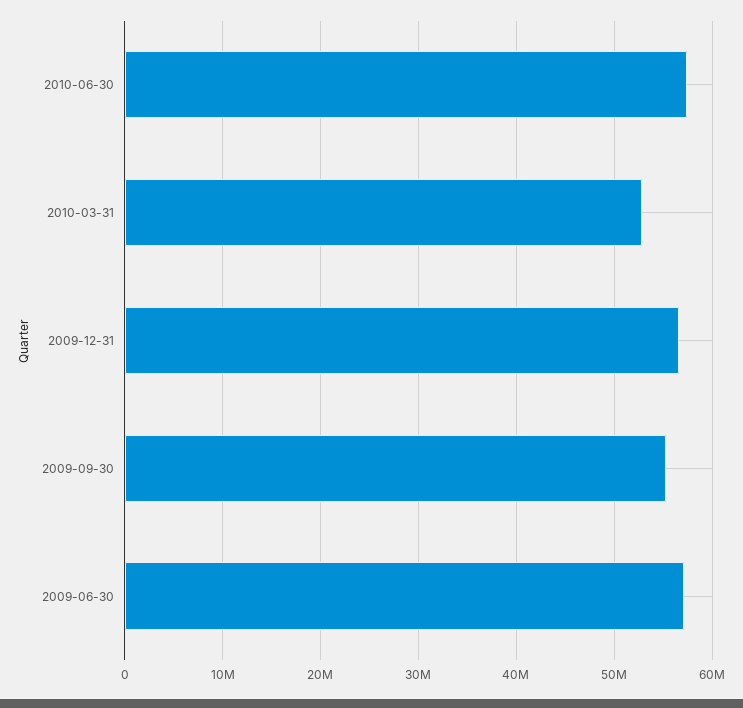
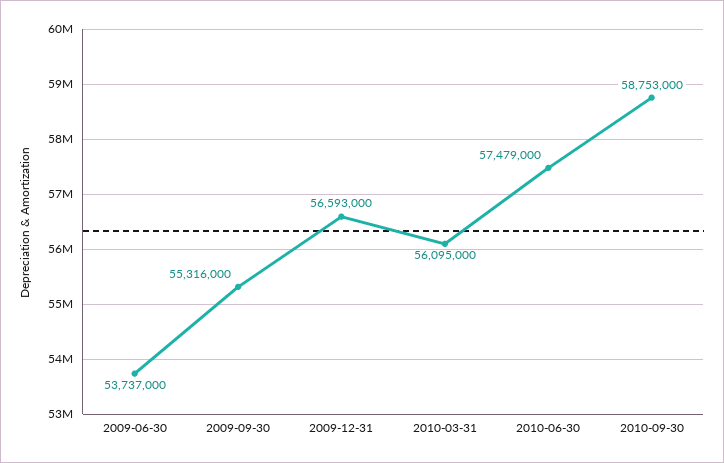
2010-03-31: 53000000 -> 56095000
2009-06-30: 57000000 -> 53737000
2010-09-30: none -> 58753000

